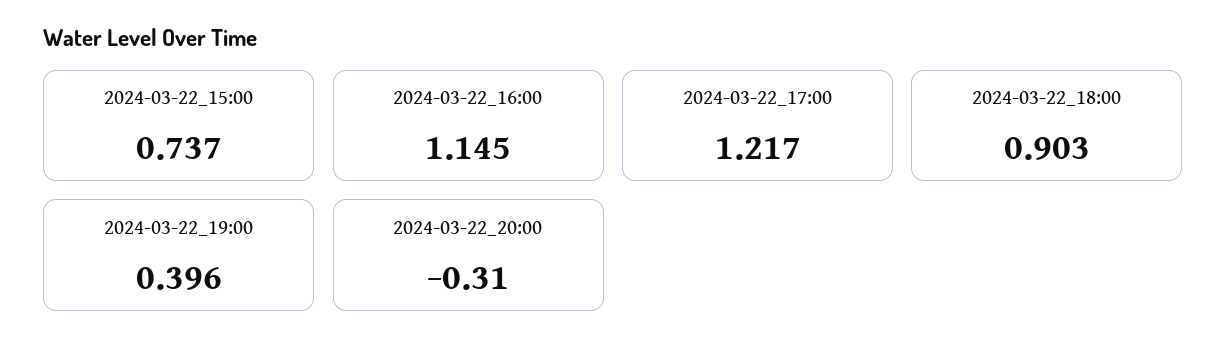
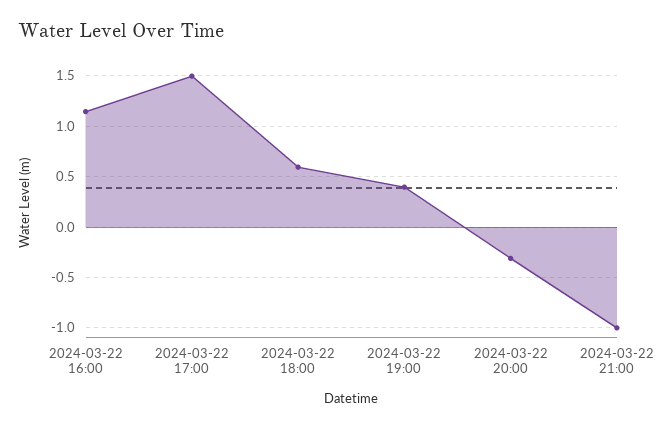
2024-03-22_15:00: 0.737 -> none
2024-03-22_17:00: 1.217 -> 1.5
2024-03-22_18:00: 0.903 -> 0.6
2024-03-22 21:00: none -> -1

